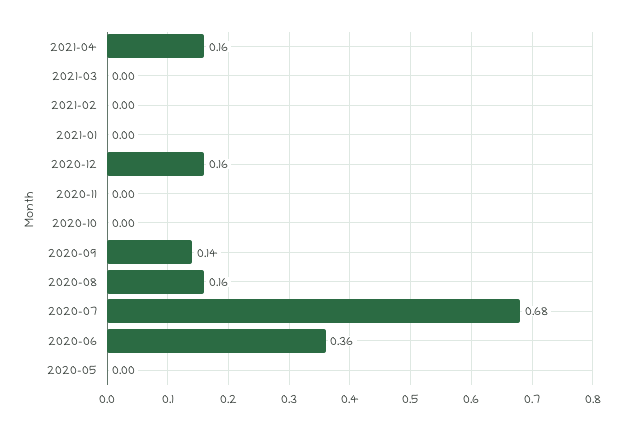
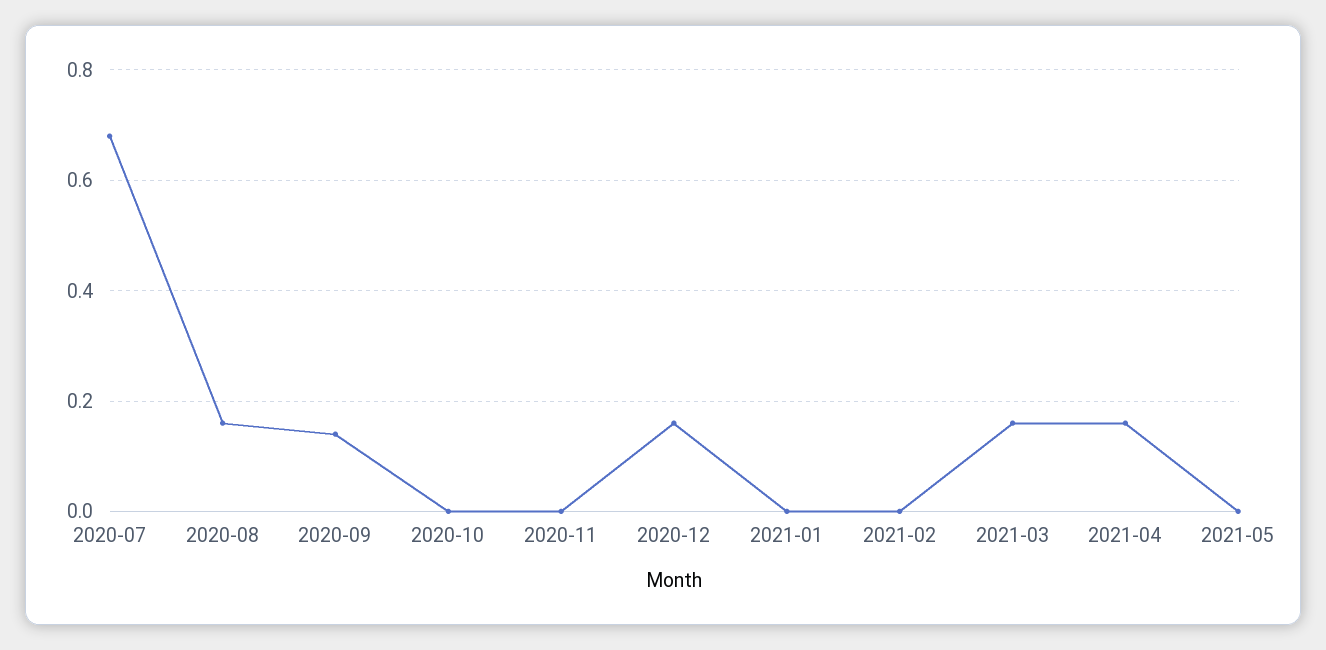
2021-03: 0 -> 0.15
2020-06: 0.36 -> none
2020-05: 0 -> none
2021-05: none -> 0

